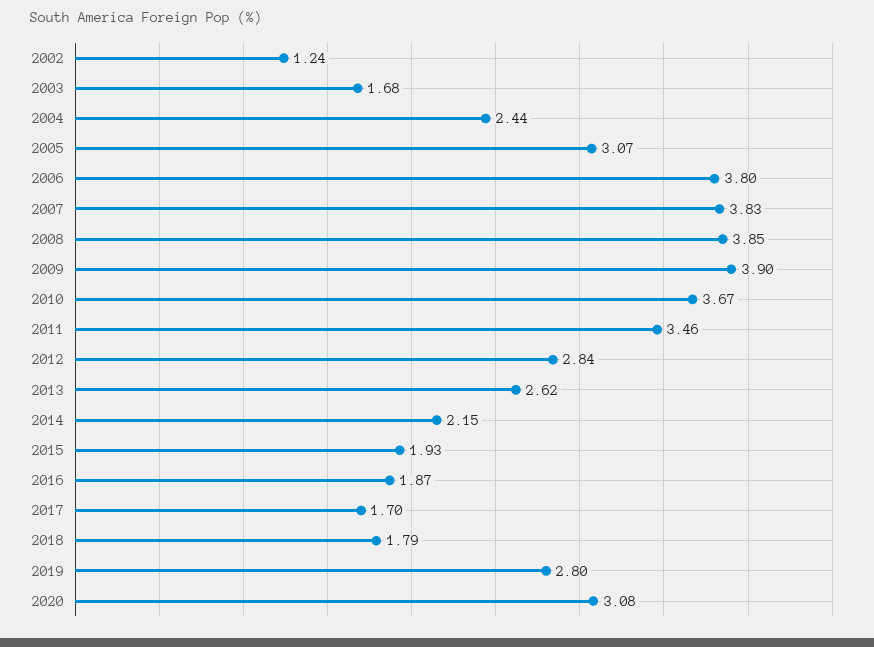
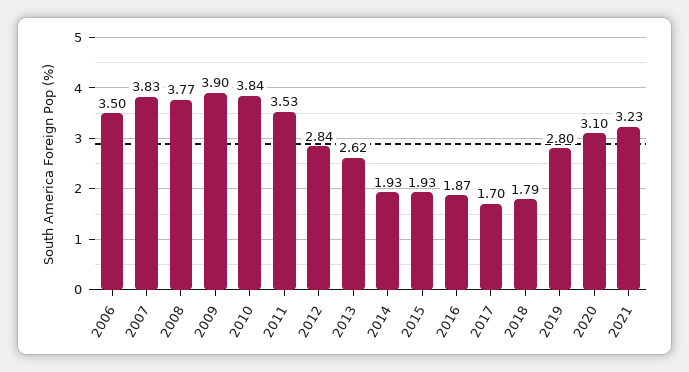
2002: 1.24 -> none
2003: 1.68 -> none
2004: 2.44 -> none
2005: 3.07 -> none
2006: 3.8 -> 3.5
2008: 3.85 -> 3.77
2010: 3.67 -> 3.84
2011: 3.46 -> 3.53
2014: 2.15 -> 1.93
2020: 3.08 -> 3.1
2021: none -> 3.23

